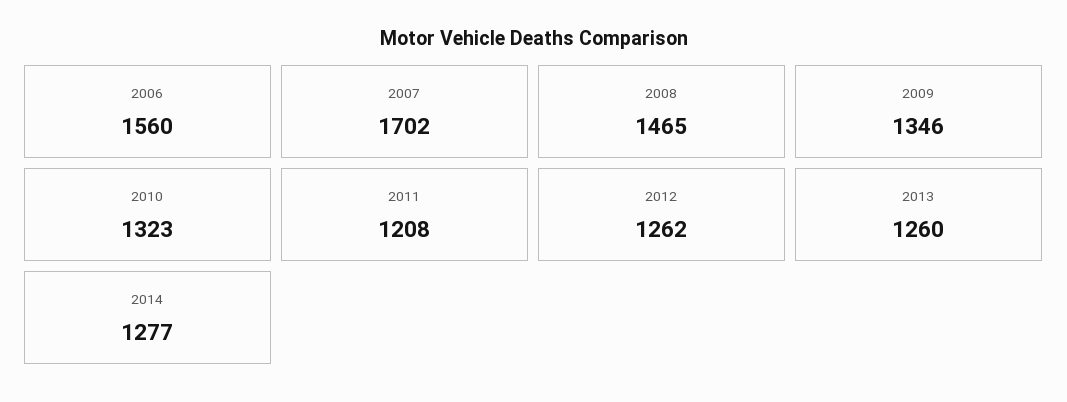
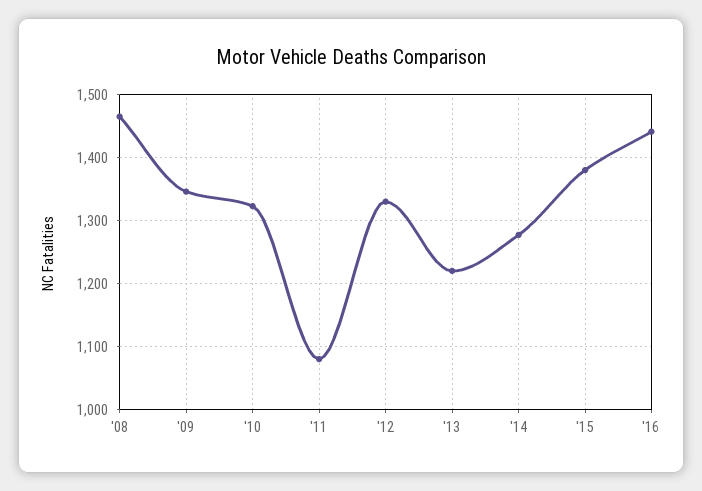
2006: 1560 -> none
2007: 1702 -> none
2011: 1208 -> 1080
2012: 1262 -> 1330
2013: 1260 -> 1220
'15: none -> 1380
'16: none -> 1440

